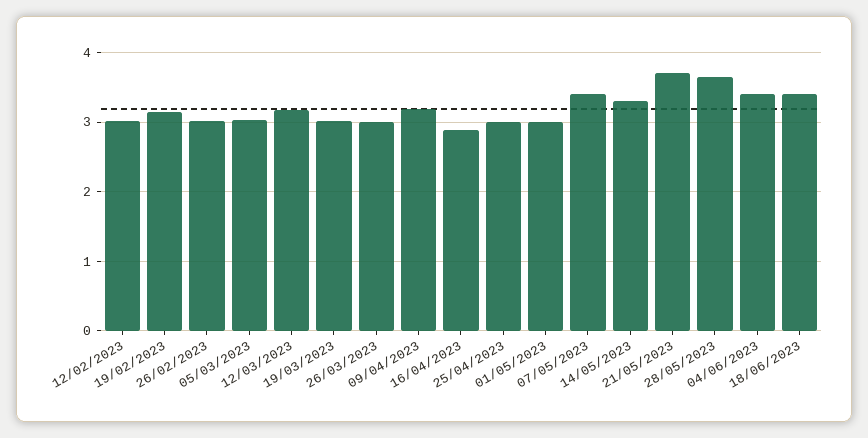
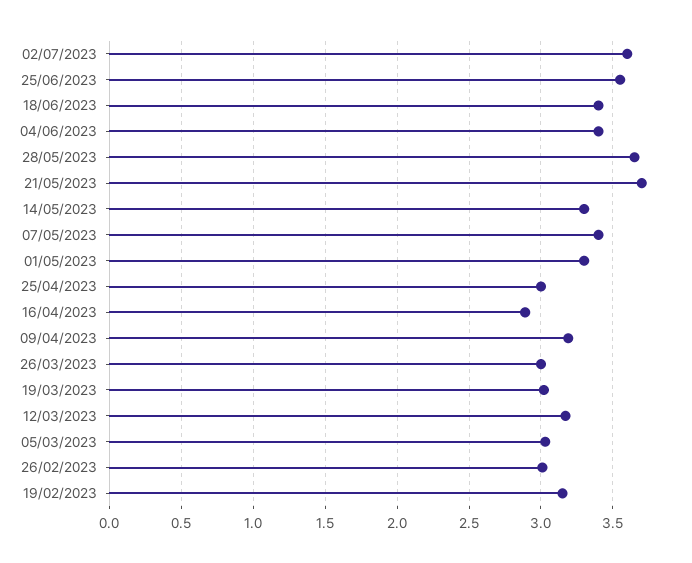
12/02/2023: 3 -> none
01/05/2023: 3 -> 3.3
02/07/2023: none -> 3.6
25/06/2023: none -> 3.55

